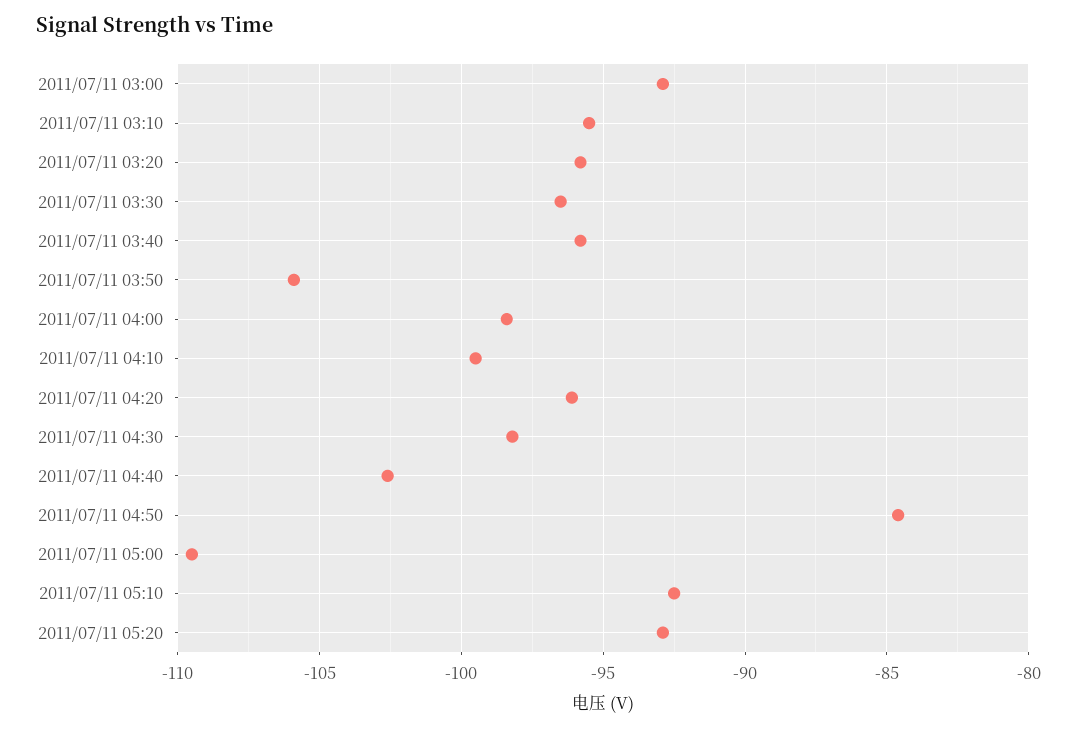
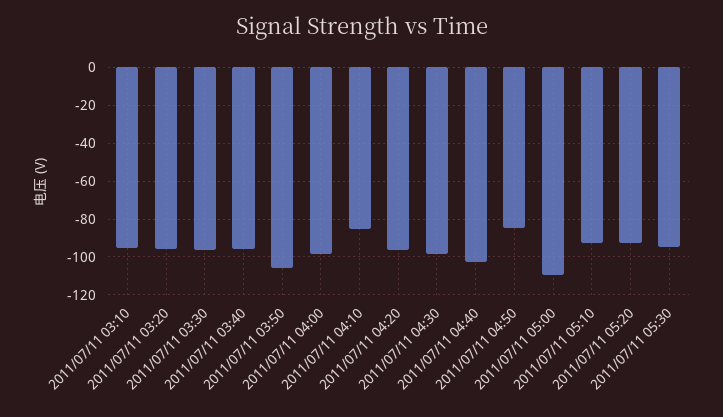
2011/07/11 03:00: -93 -> none
2011/07/11 04:10: -99.5 -> -85
2011/07/11 05:30: none -> -95

